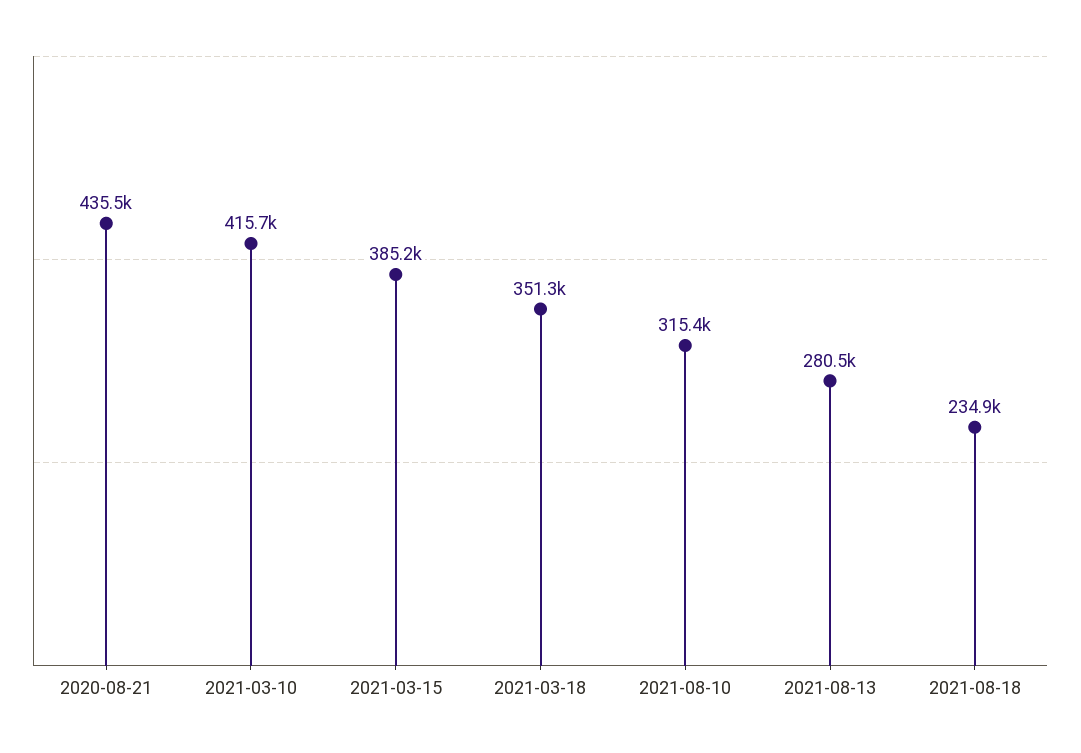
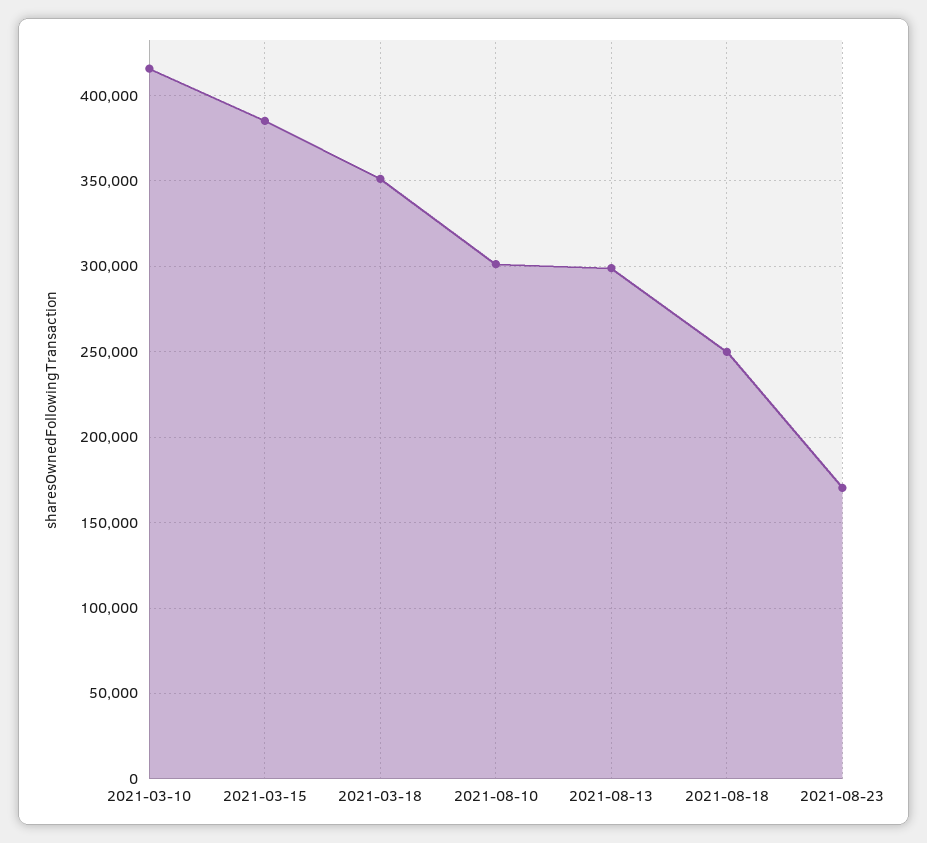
2020-08-21: 435500 -> none
2021-08-10: 315400 -> 300000
2021-08-13: 280500 -> 300000
2021-08-18: 234900 -> 250000
2021-08-23: none -> 170000

